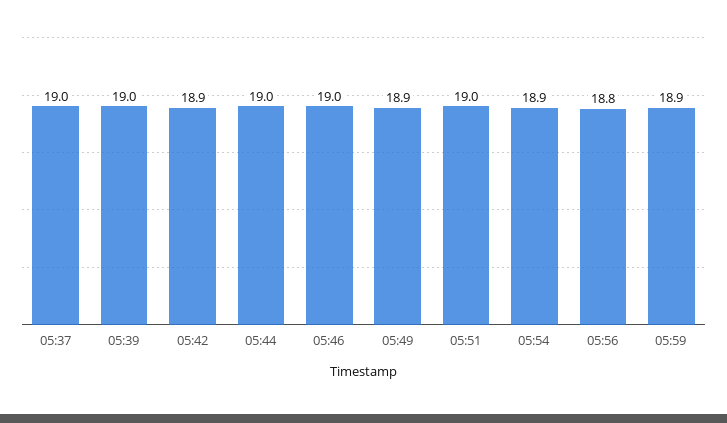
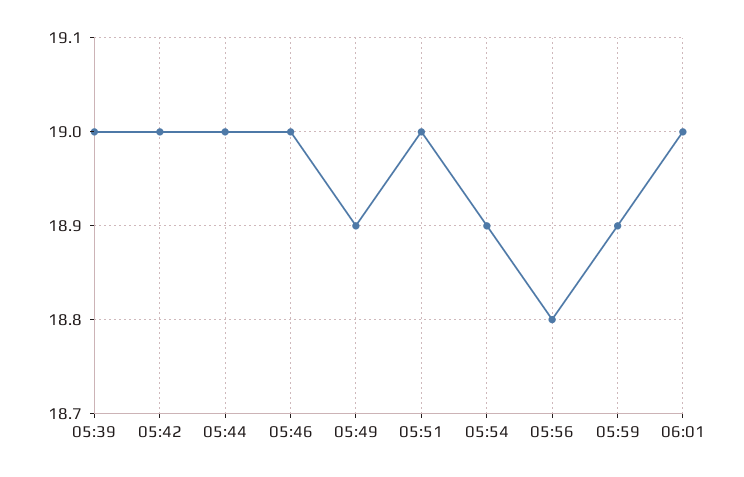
05:37: 19 -> none
05:42: 18.9 -> 19
06:01: none -> 19

